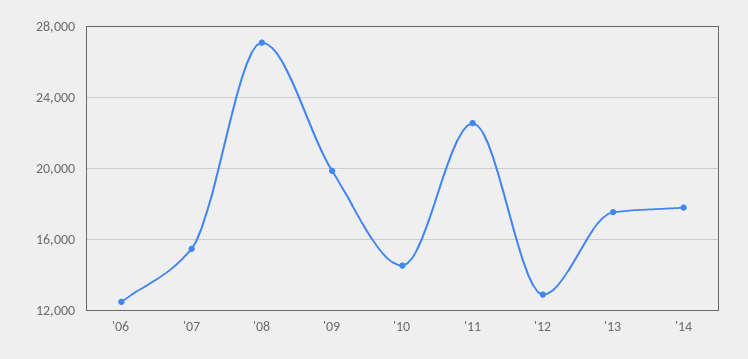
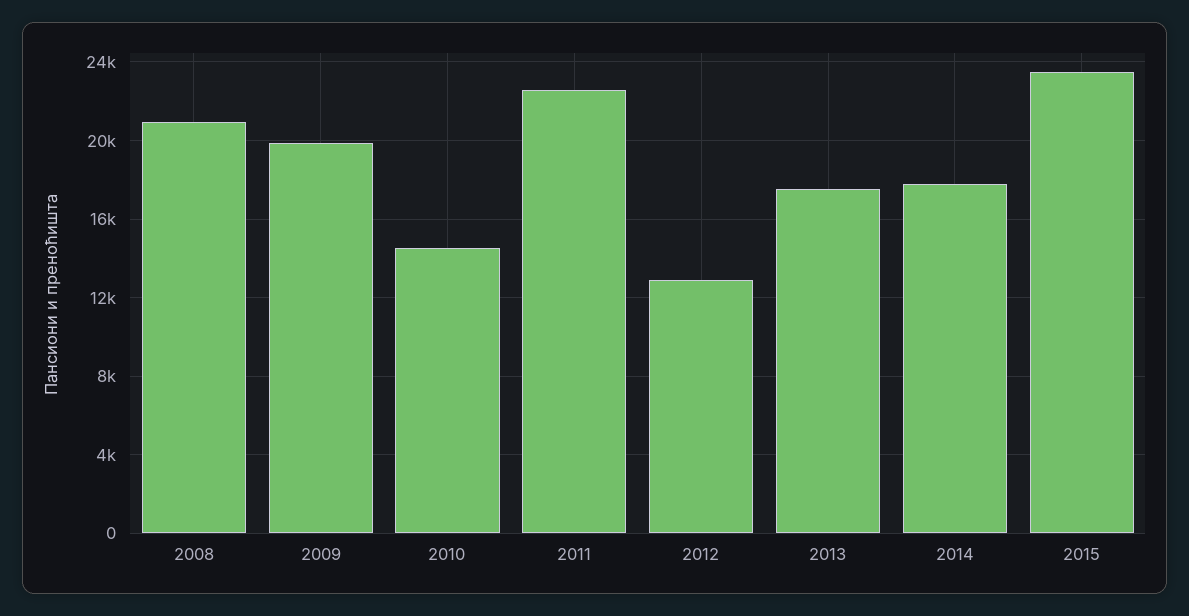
'06: 12500 -> none
'07: 15500 -> none
'08: 27000 -> 21000
2015: none -> 23500

